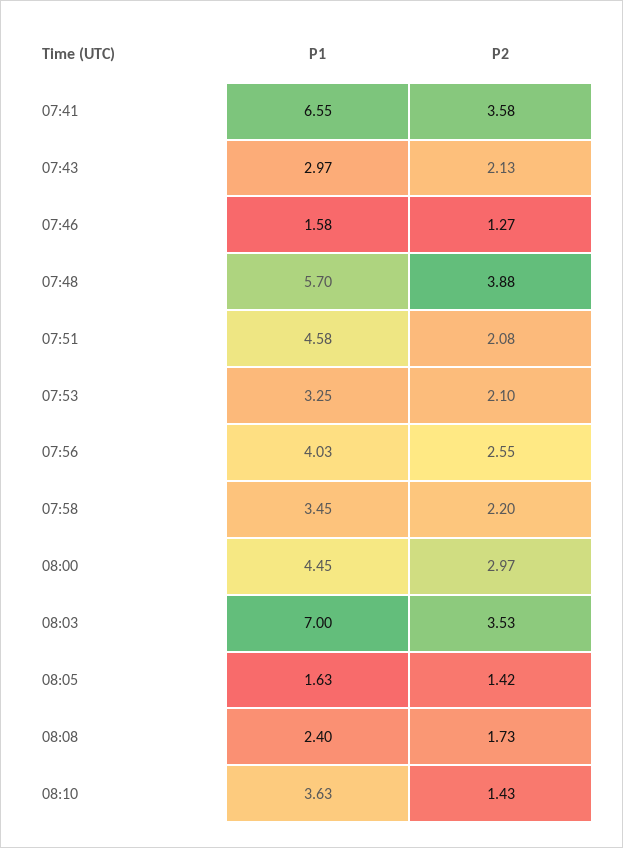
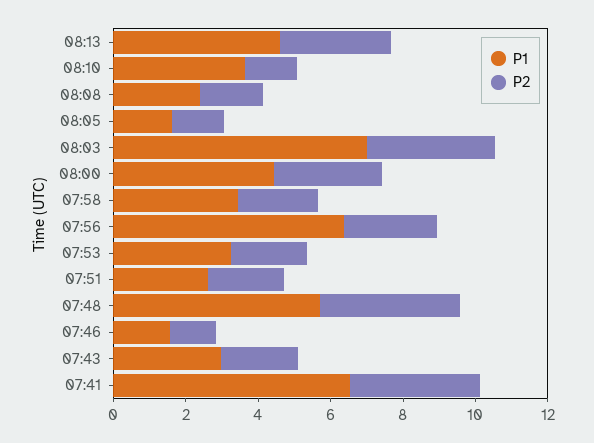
P1, 07:51: 4.58 -> 2.5
P1, 07:56: 4.03 -> 6.5
P1, 08:13: none -> 4.5
P2, 08:13: none -> 3

